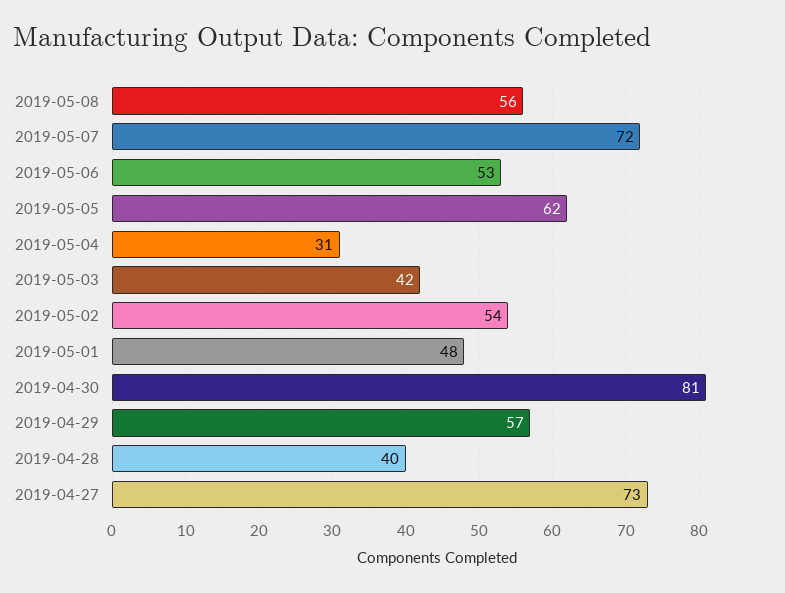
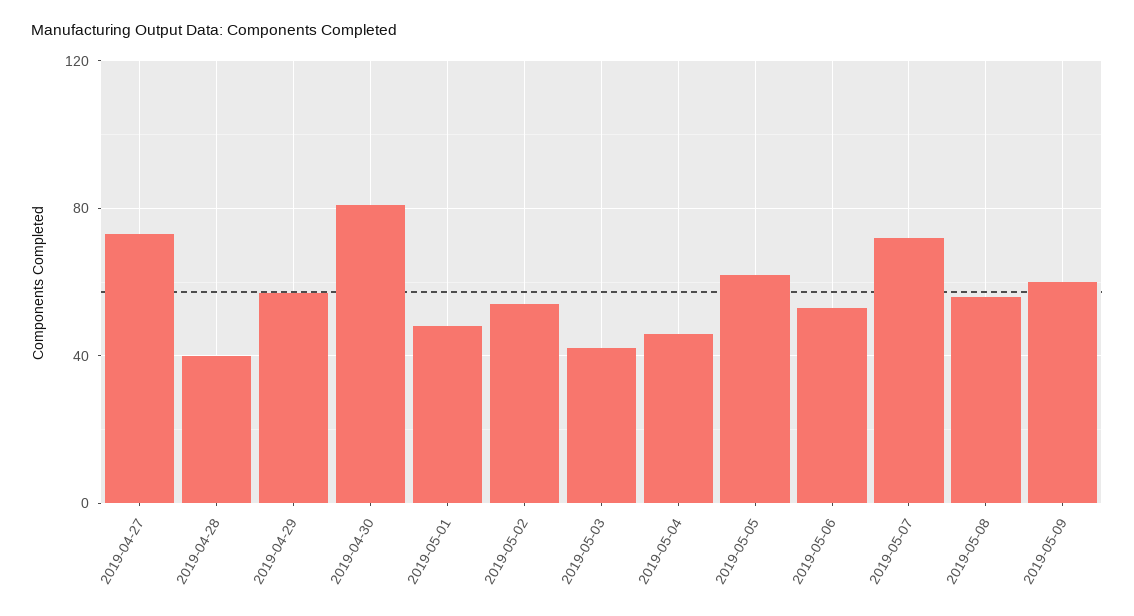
2019-05-04: 31 -> 45
2019-05-09: none -> 60

